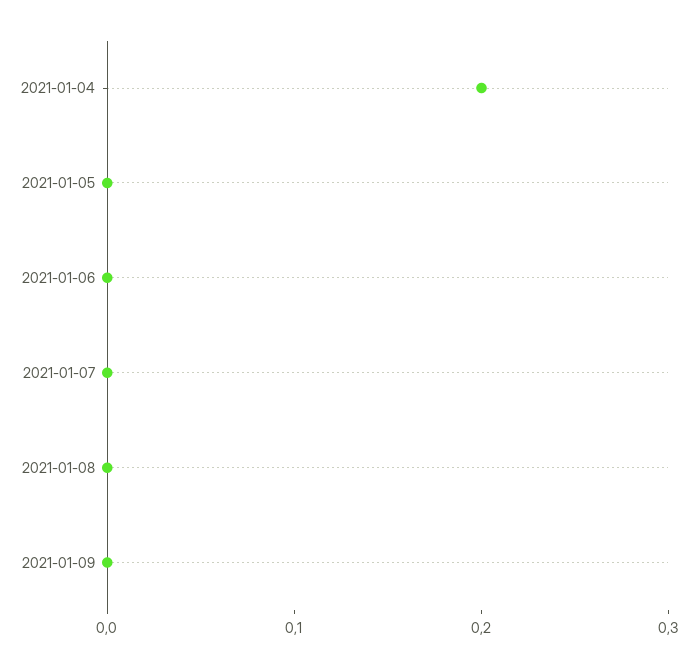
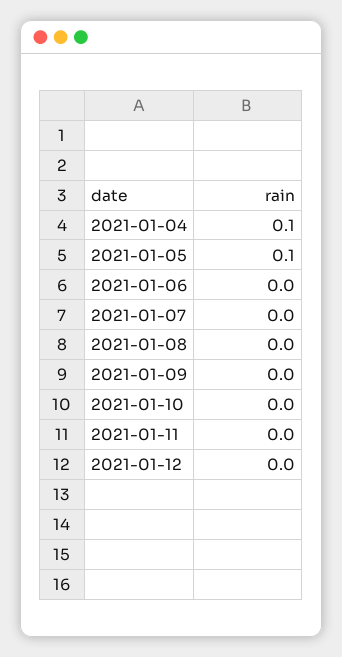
2021-01-04: 0.2 -> 0.1
2021-01-05: 0 -> 0.1
2021-01-10: none -> 0
2021-01-11: none -> 0
2021-01-12: none -> 0

